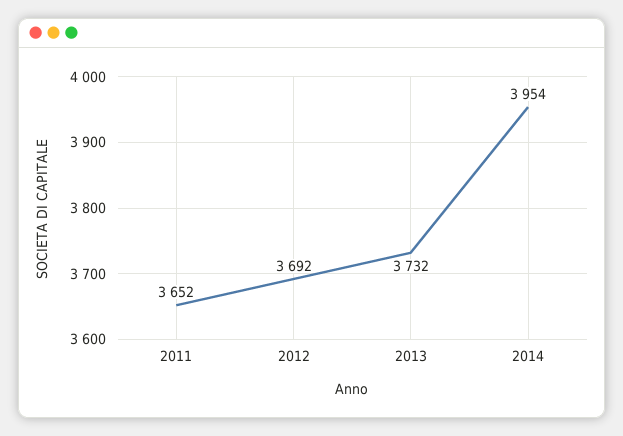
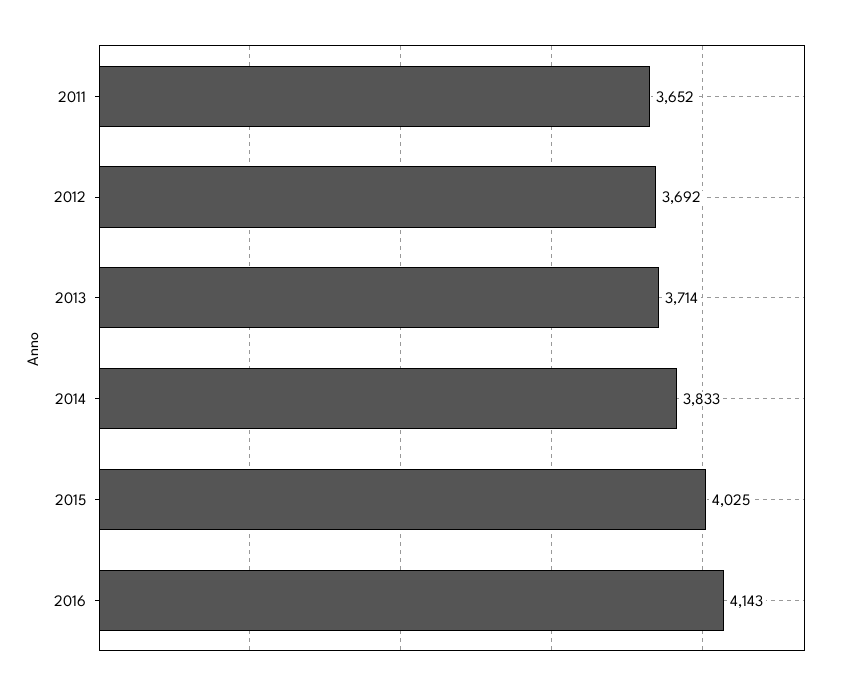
2013: 3732 -> 3714
2014: 3954 -> 3833
2015: none -> 4025
2016: none -> 4143

